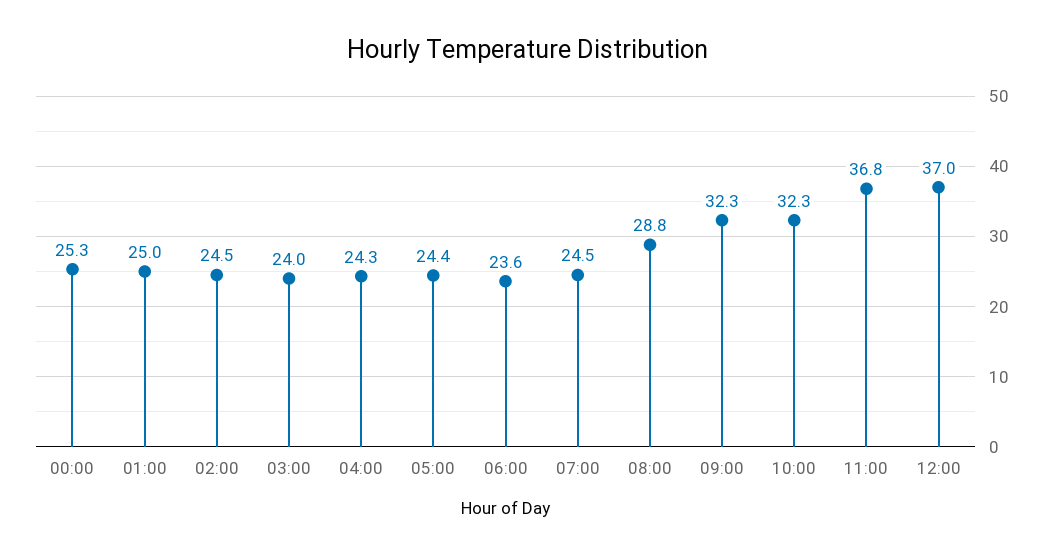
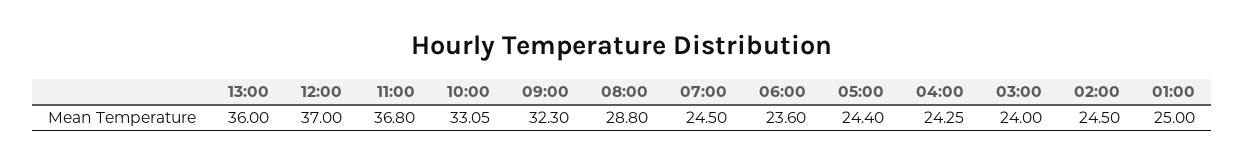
00:00: 25.3 -> none
10:00: 32.3 -> 33.05
13:00: none -> 36

